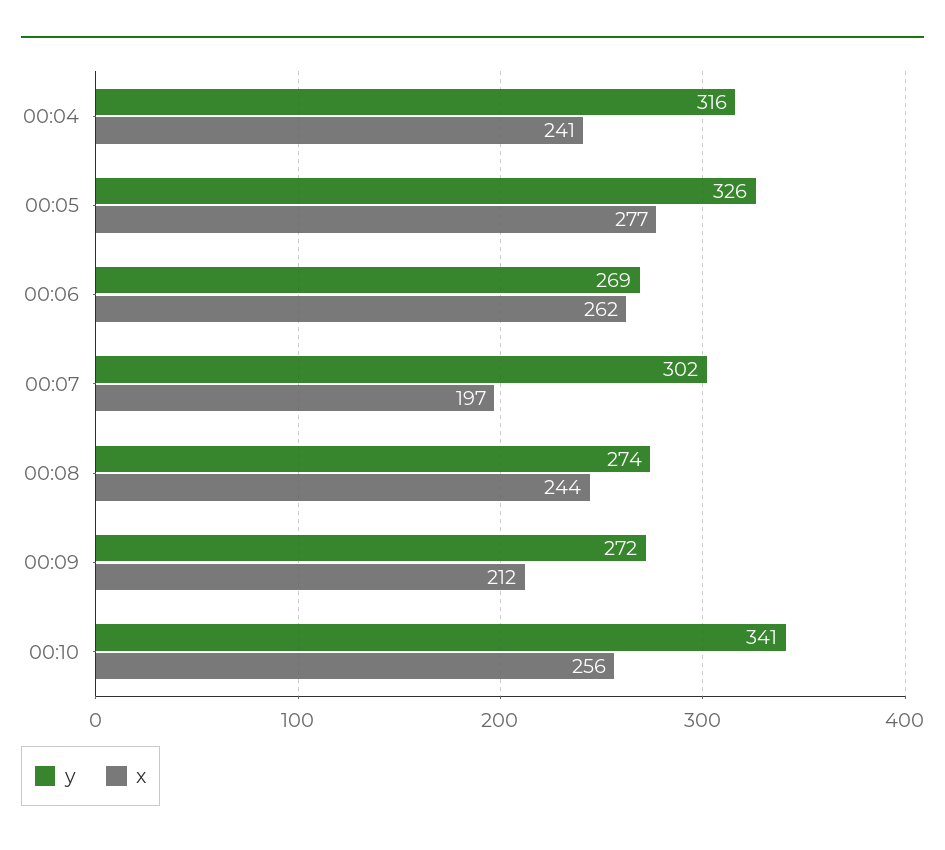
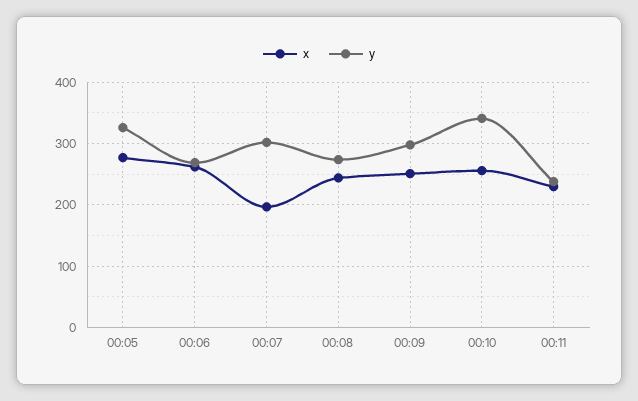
y, 00:04: 316 -> none
x, 00:04: 241 -> none
y, 00:09: 272 -> 300
x, 00:09: 212 -> 250
x, 00:11: none -> 230
y, 00:11: none -> 240

